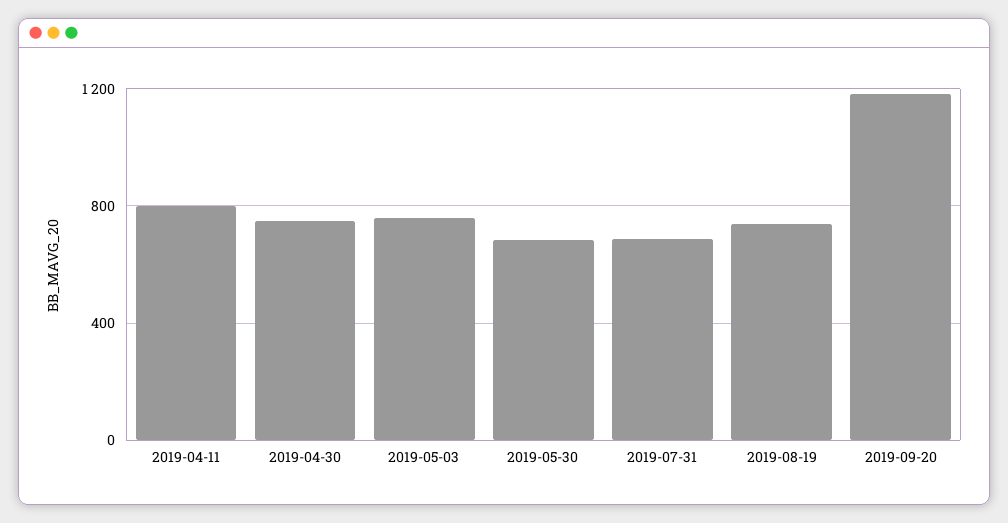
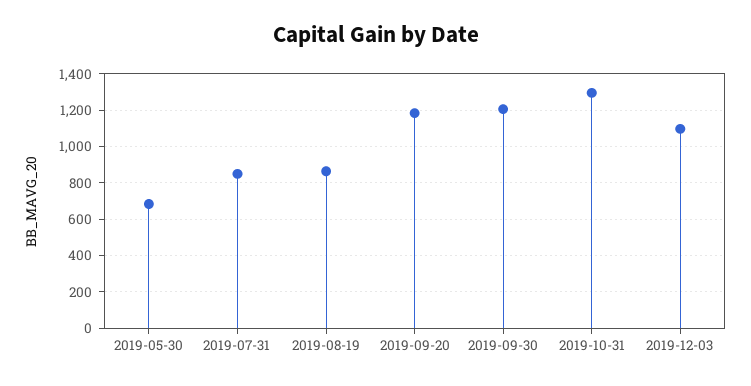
2019-04-11: 800 -> none
2019-04-30: 750 -> none
2019-05-03: 750 -> none
2019-07-31: 700 -> 850
2019-08-19: 750 -> 850
2019-09-30: none -> 1200
2019-10-31: none -> 1300
2019-12-03: none -> 1100

